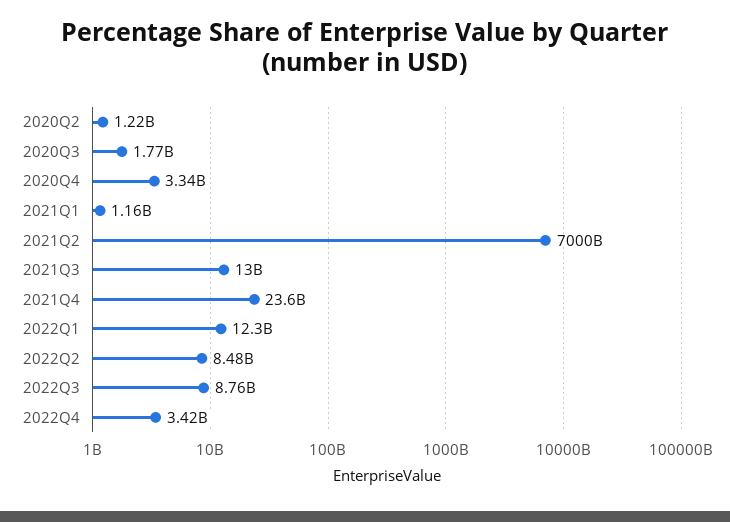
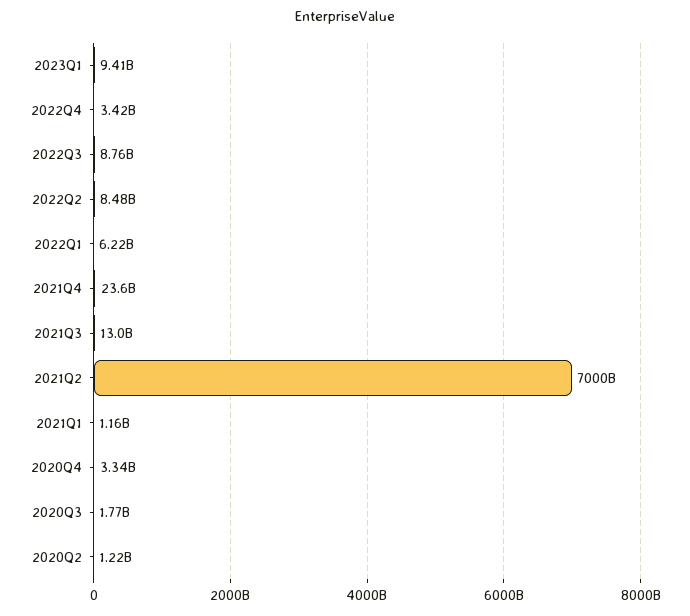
2022Q1: 12300000000 -> 6220000000
2023Q1: none -> 9410000000

